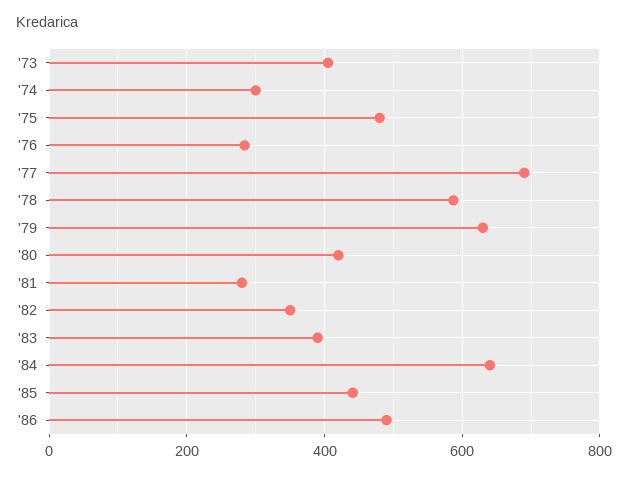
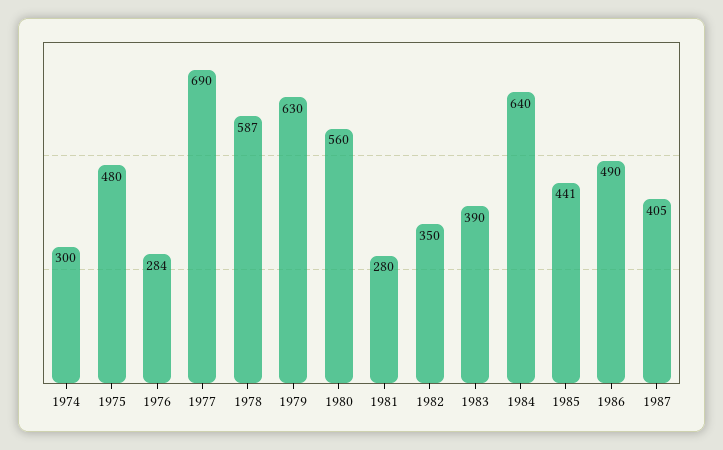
'73: 400 -> none
'80: 420 -> 560
1987: none -> 405

